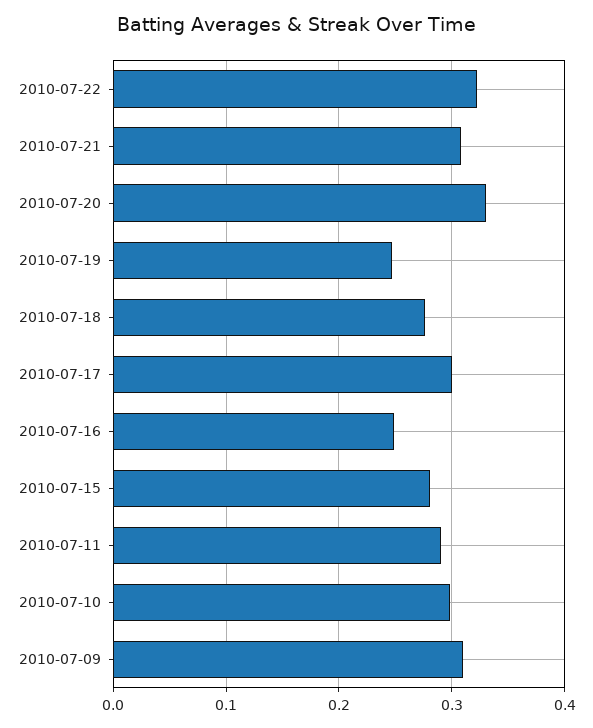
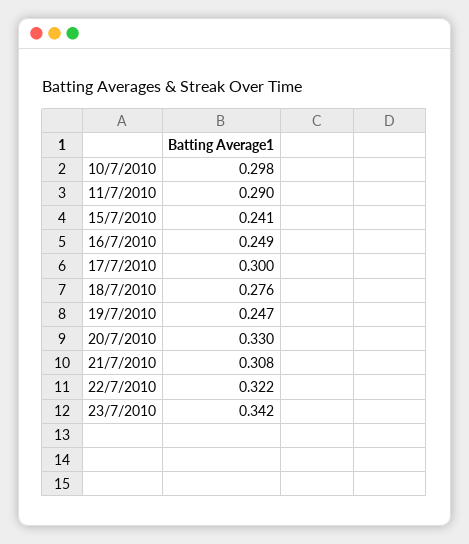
2010-07-15: 0.28 -> 0.241
2010-07-09: 0.31 -> none
23/7/2010: none -> 0.342

